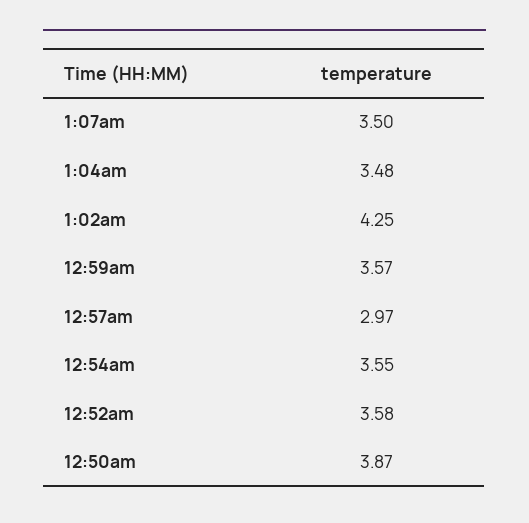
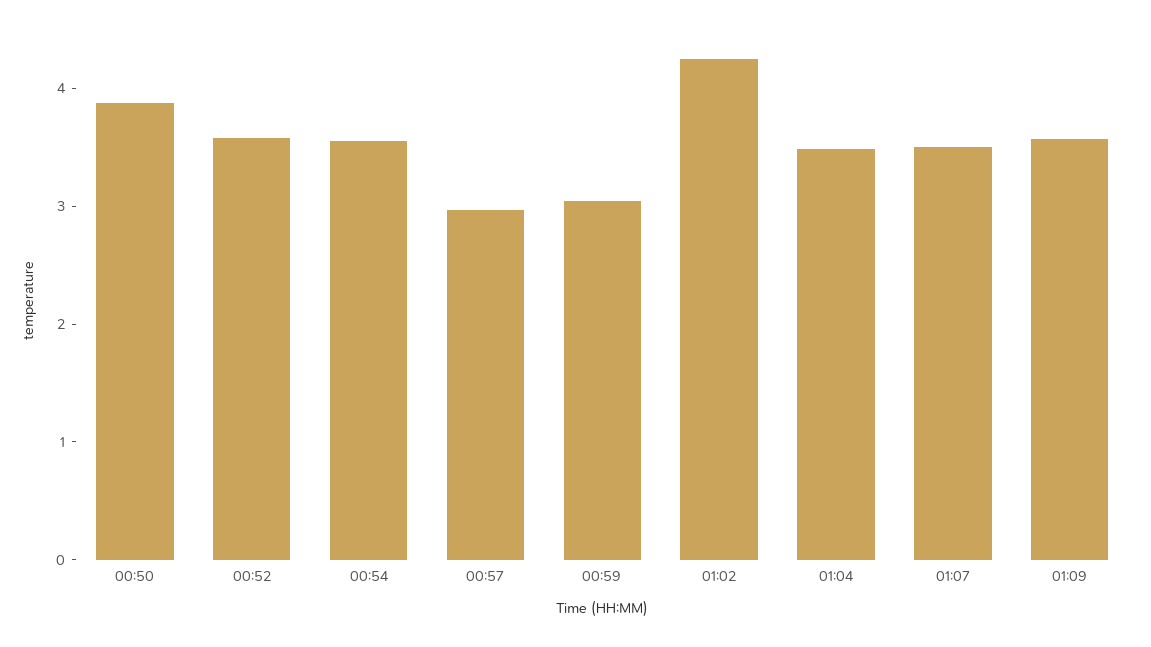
12:59am: 3.57 -> 3
01:09: none -> 3.6

